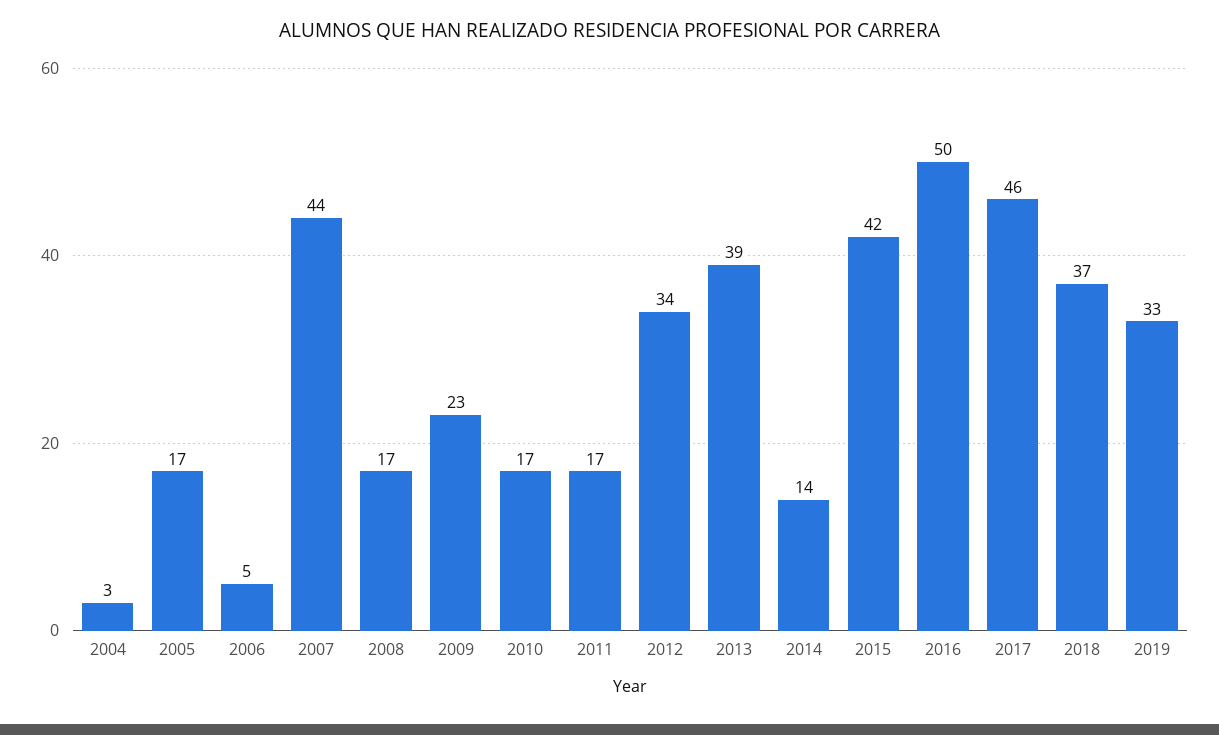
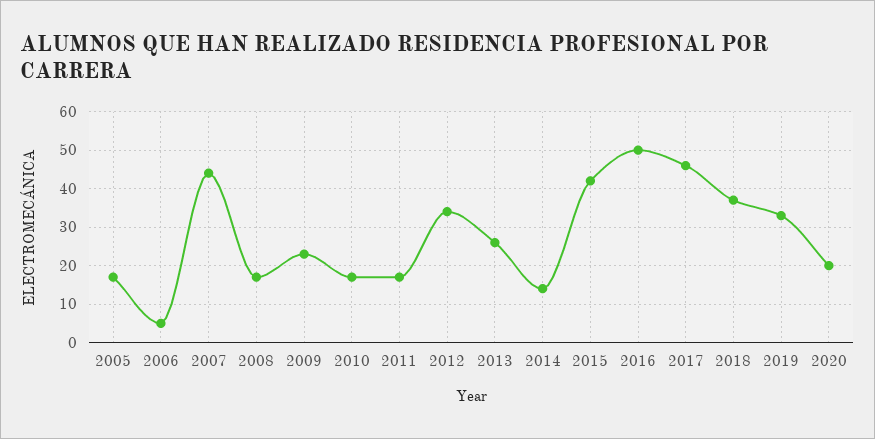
2004: 3 -> none
2013: 39 -> 25
2020: none -> 20

